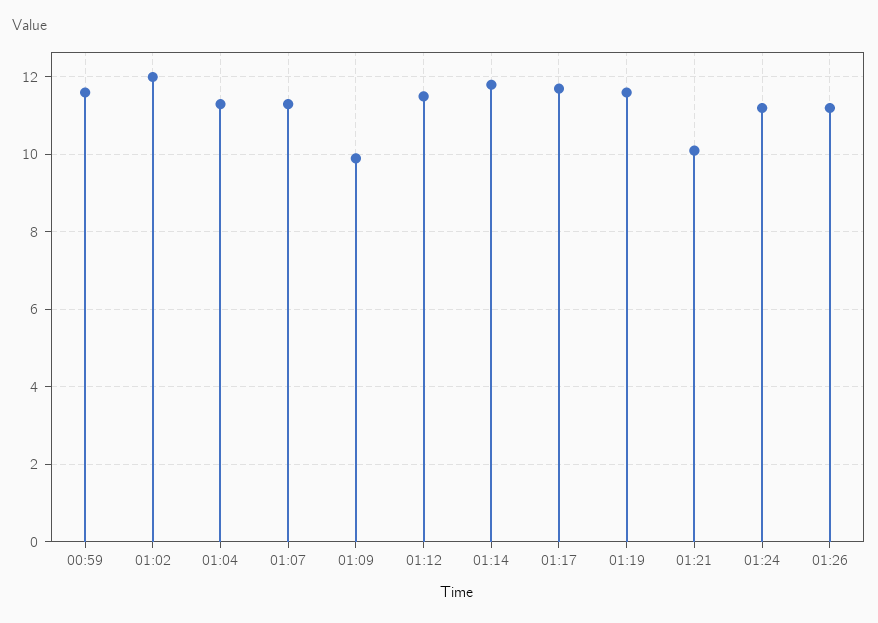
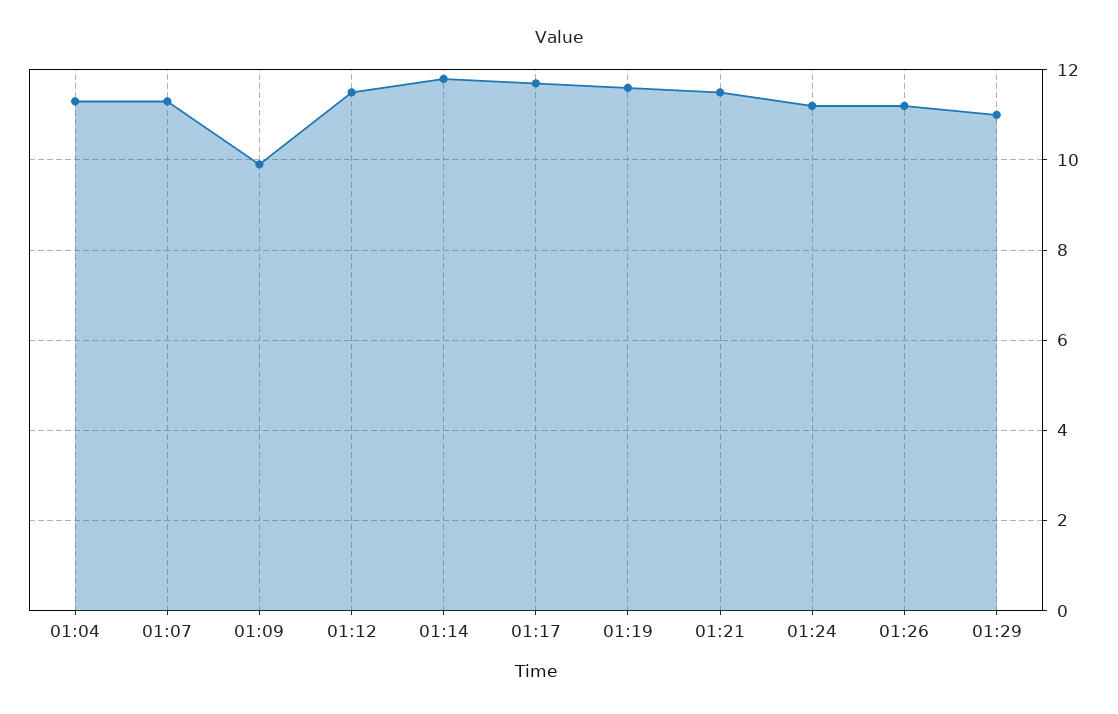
00:59: 11.5 -> none
01:02: 12 -> none
01:21: 10 -> 11.5
01:29: none -> 11

